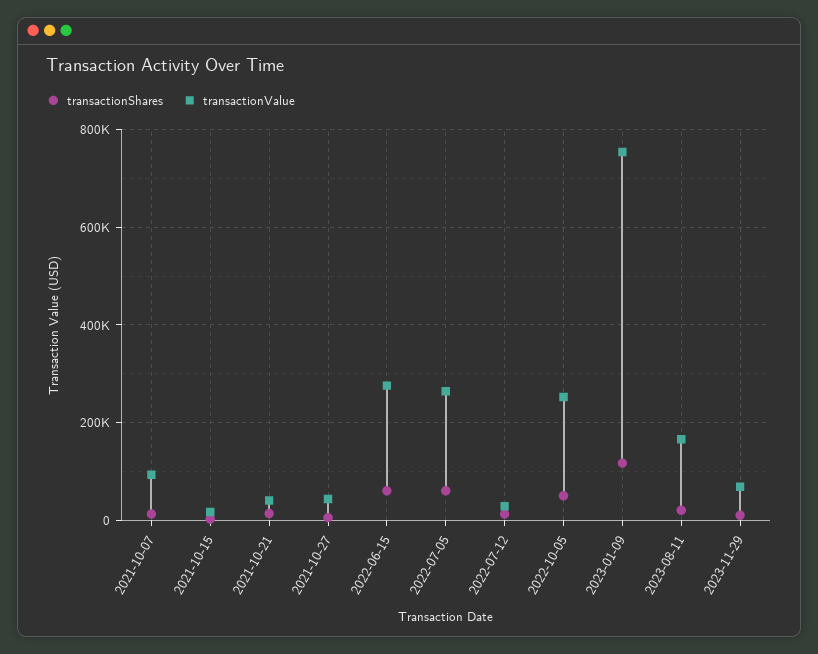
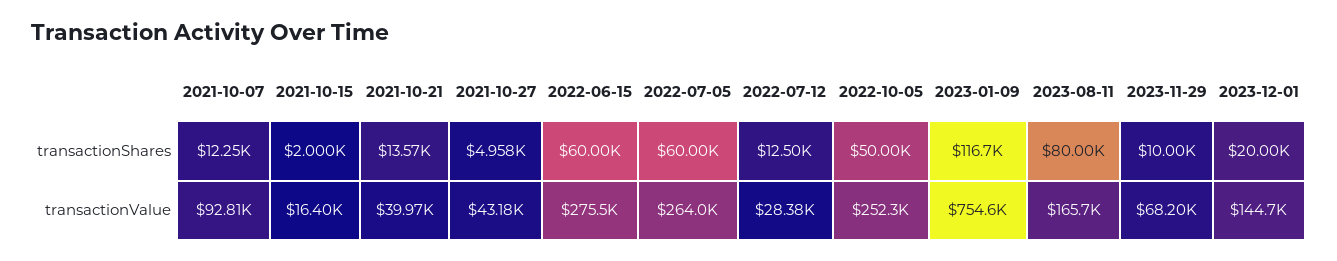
transactionShares, 2023-08-11: 20000 -> 80000
transactionShares, 2023-12-01: none -> 20000
transactionValue, 2023-12-01: none -> 144700

